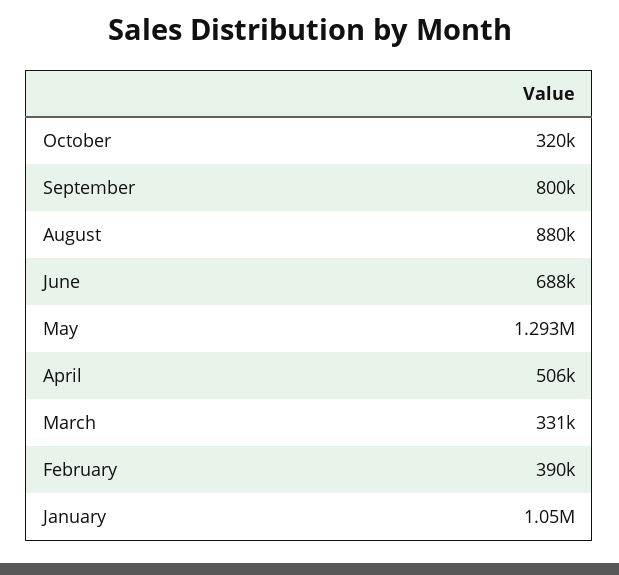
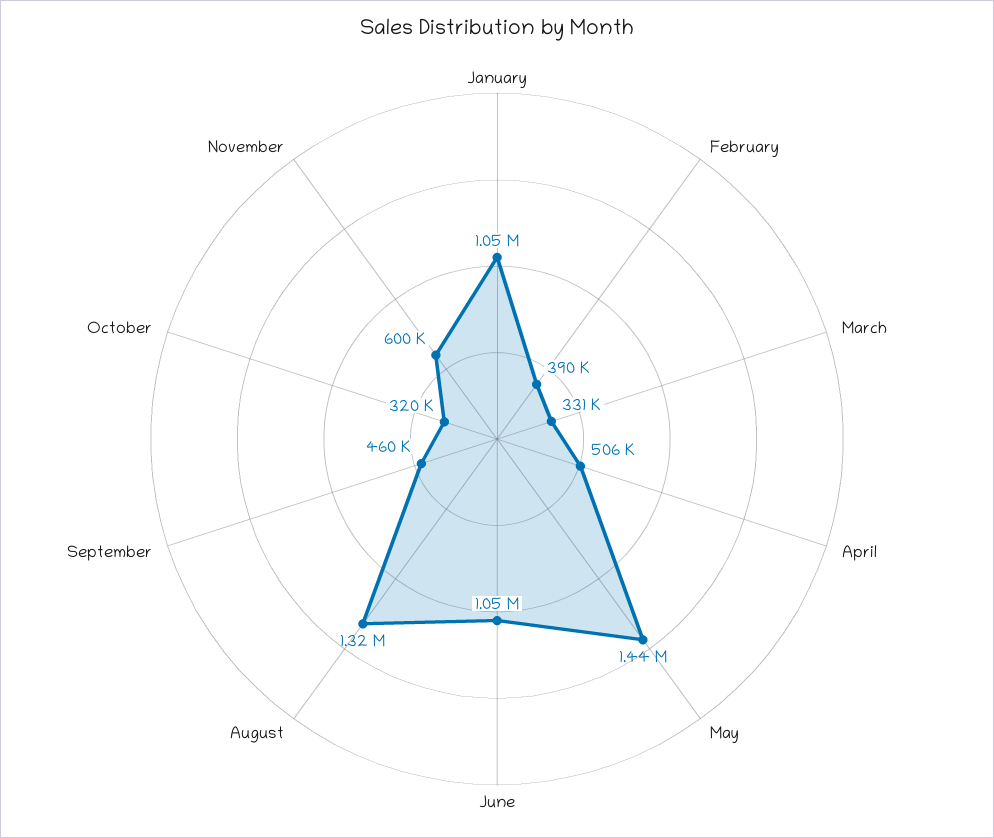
September: 800000 -> 460000
August: 880000 -> 1320000
June: 688000 -> 1050000
May: 1293000 -> 1440000
November: none -> 600000

